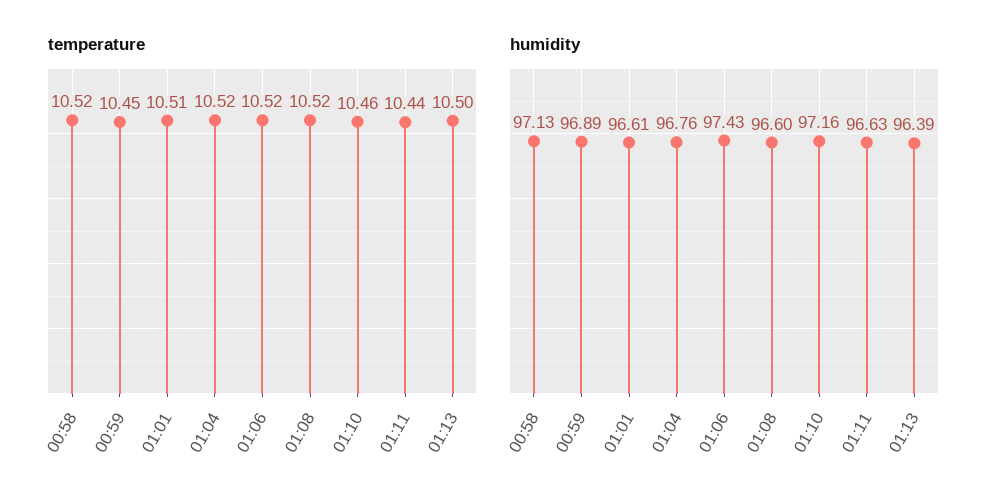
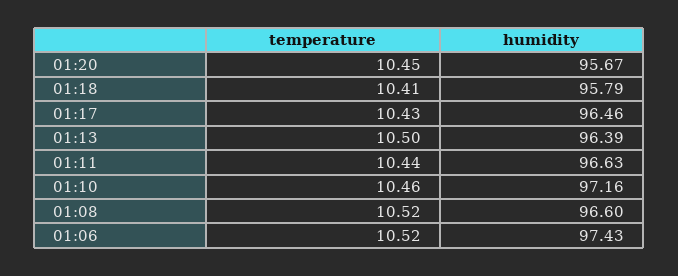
temperature, 00:58: 10.52 -> none
temperature, 00:59: 10.45 -> none
temperature, 01:01: 10.51 -> none
temperature, 01:04: 10.52 -> none
humidity, 00:58: 97.13 -> none
humidity, 00:59: 96.89 -> none
humidity, 01:01: 96.61 -> none
humidity, 01:04: 96.76 -> none
temperature, 01:20: none -> 10.45
humidity, 01:20: none -> 95.67
temperature, 01:18: none -> 10.41
humidity, 01:18: none -> 95.79
temperature, 01:17: none -> 10.43
humidity, 01:17: none -> 96.46

